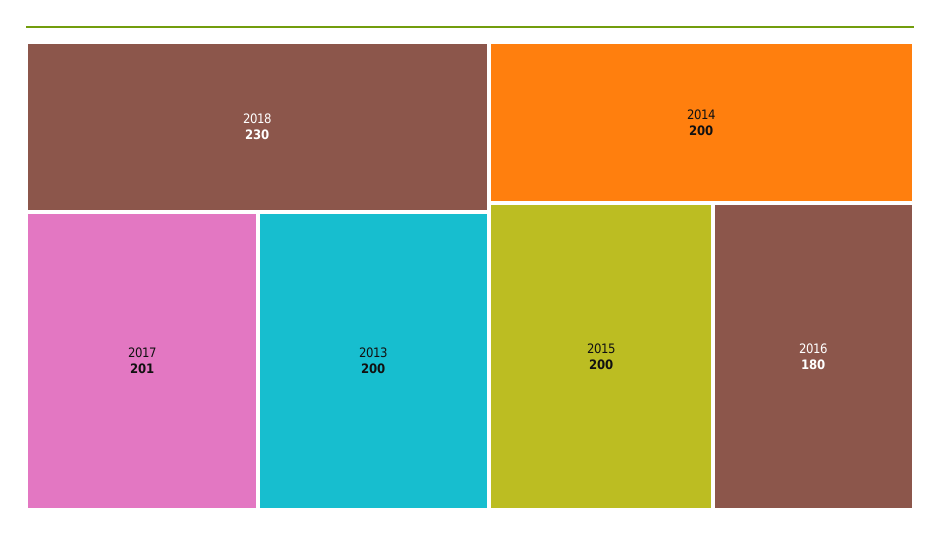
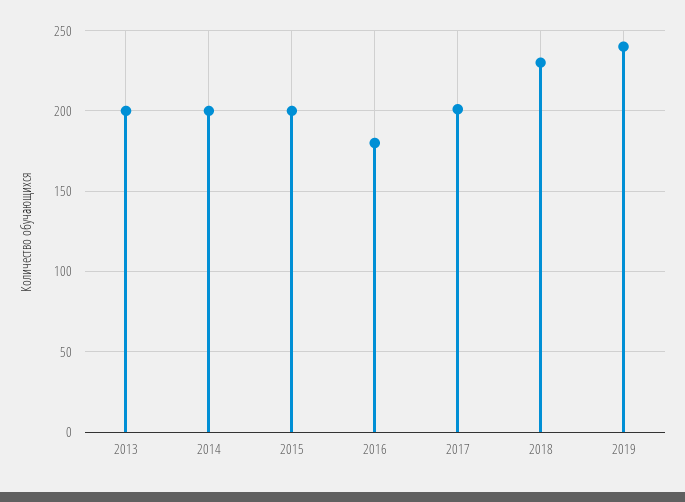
2019: none -> 240

